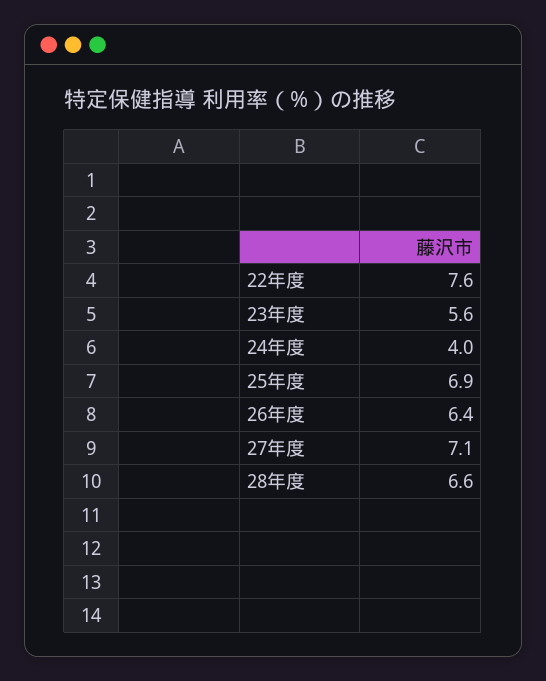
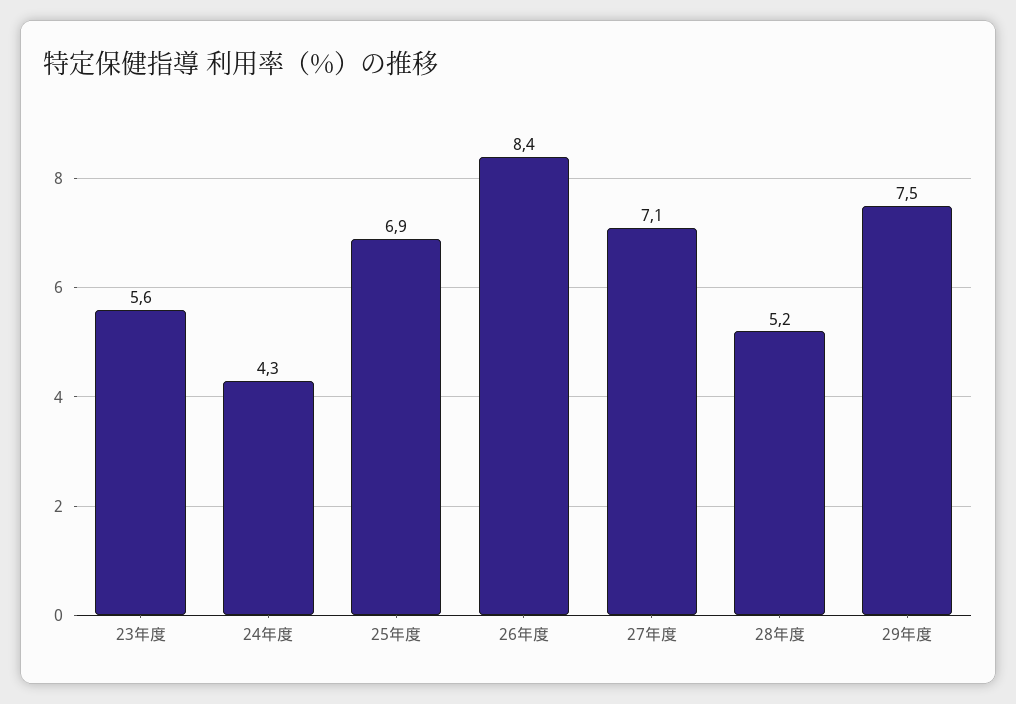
22年度: 7.6 -> none
24年度: 4 -> 4.3
26年度: 6.4 -> 8.4
28年度: 6.6 -> 5.2
29年度: none -> 7.5

